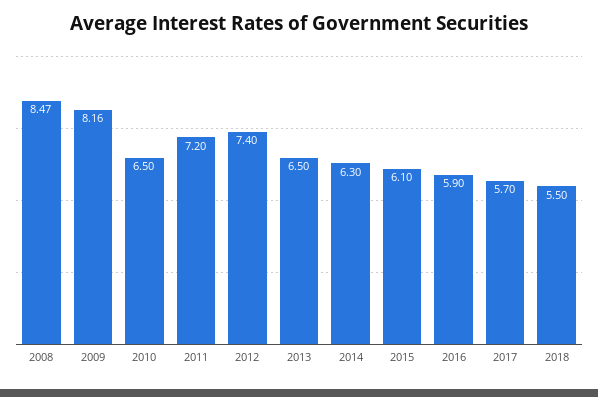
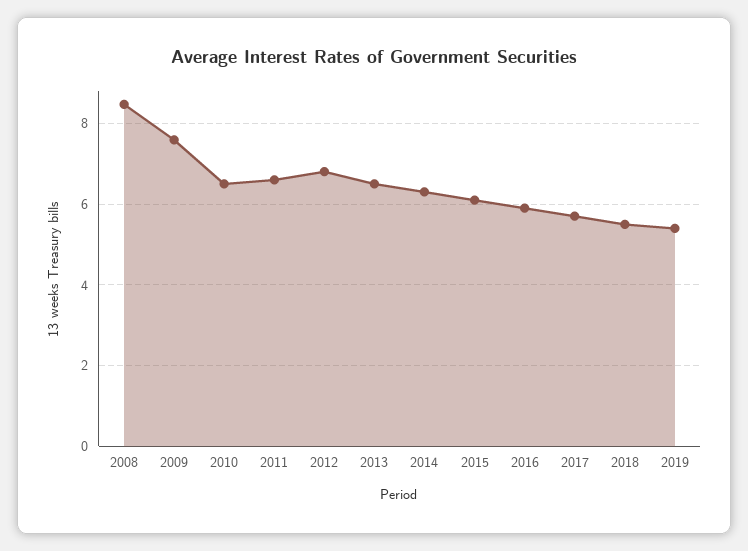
2009: 8.16 -> 7.6
2011: 7.2 -> 6.6
2012: 7.4 -> 6.8
2019: none -> 5.4

